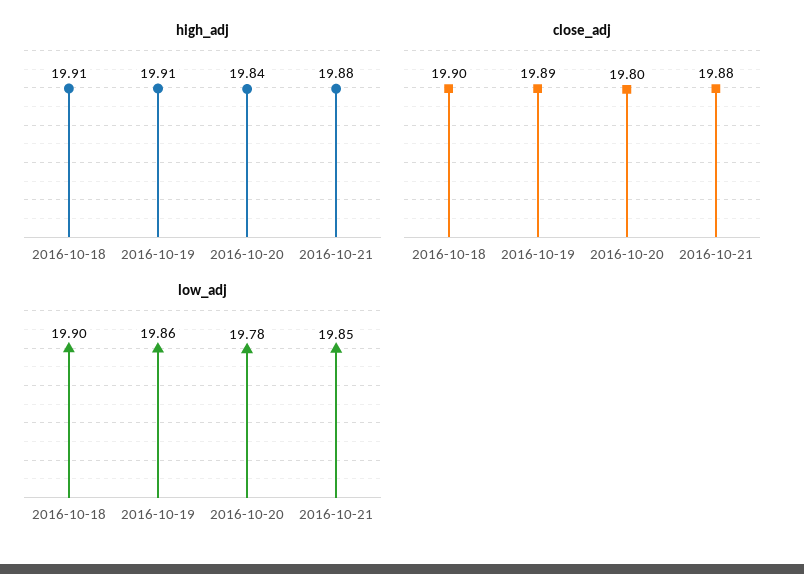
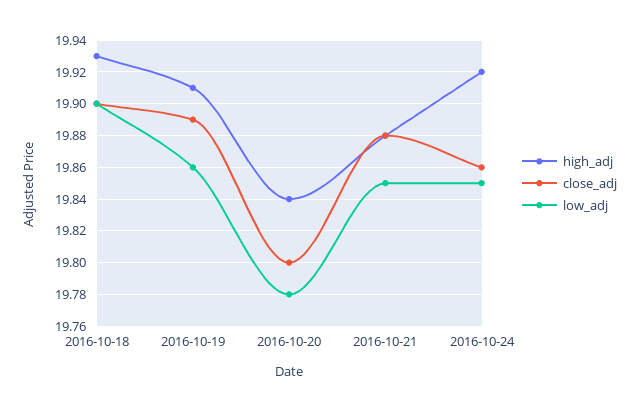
high_adj, 2016-10-18: 19.91 -> 19.93
high_adj, 2016-10-24: none -> 19.92
close_adj, 2016-10-24: none -> 19.86
low_adj, 2016-10-24: none -> 19.85

